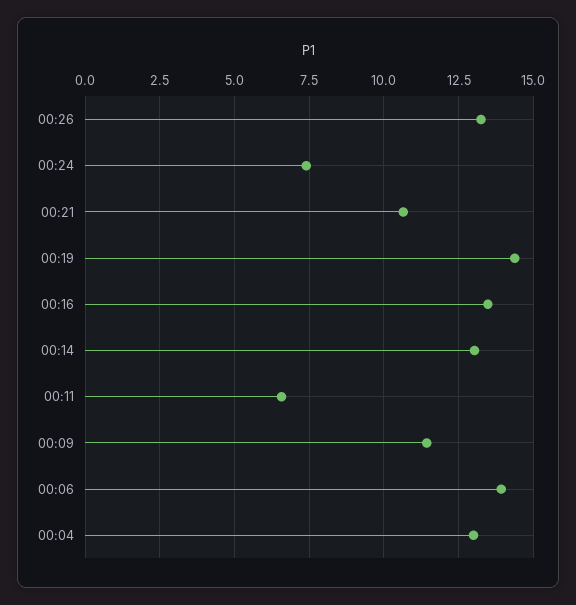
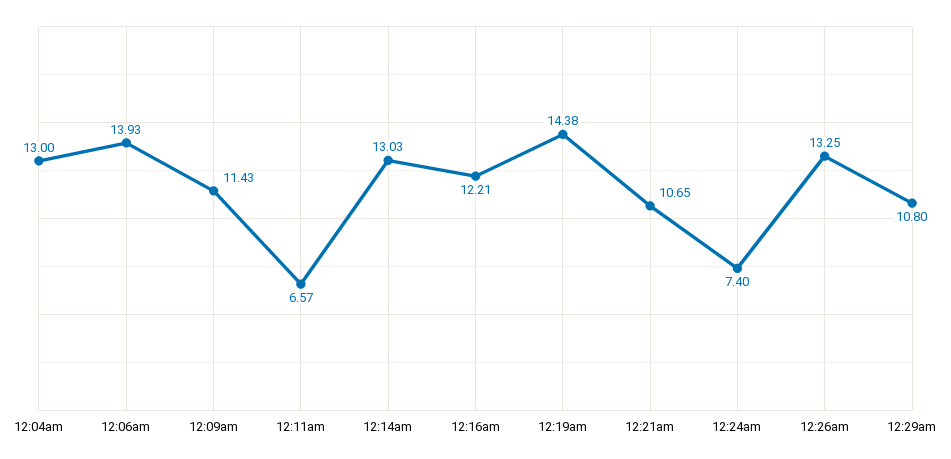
00:16: 13.5 -> 12.21
12:29am: none -> 10.8

